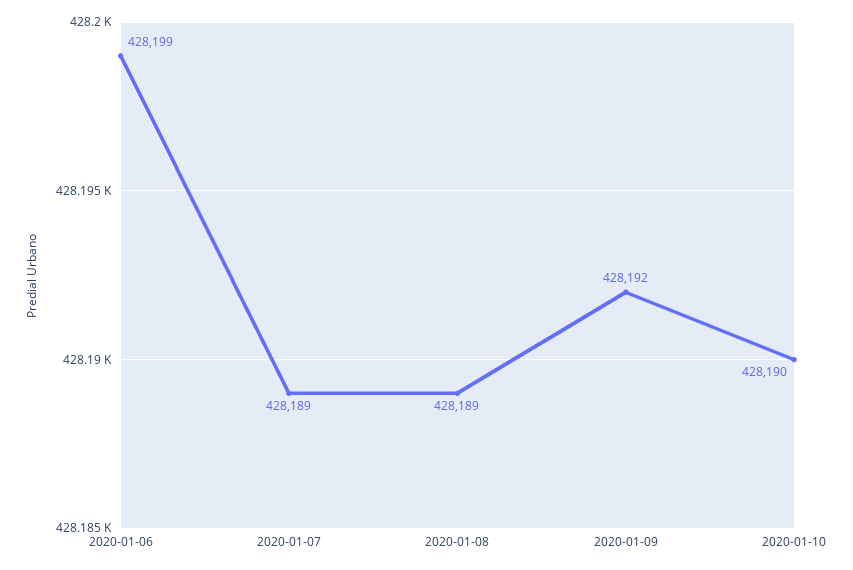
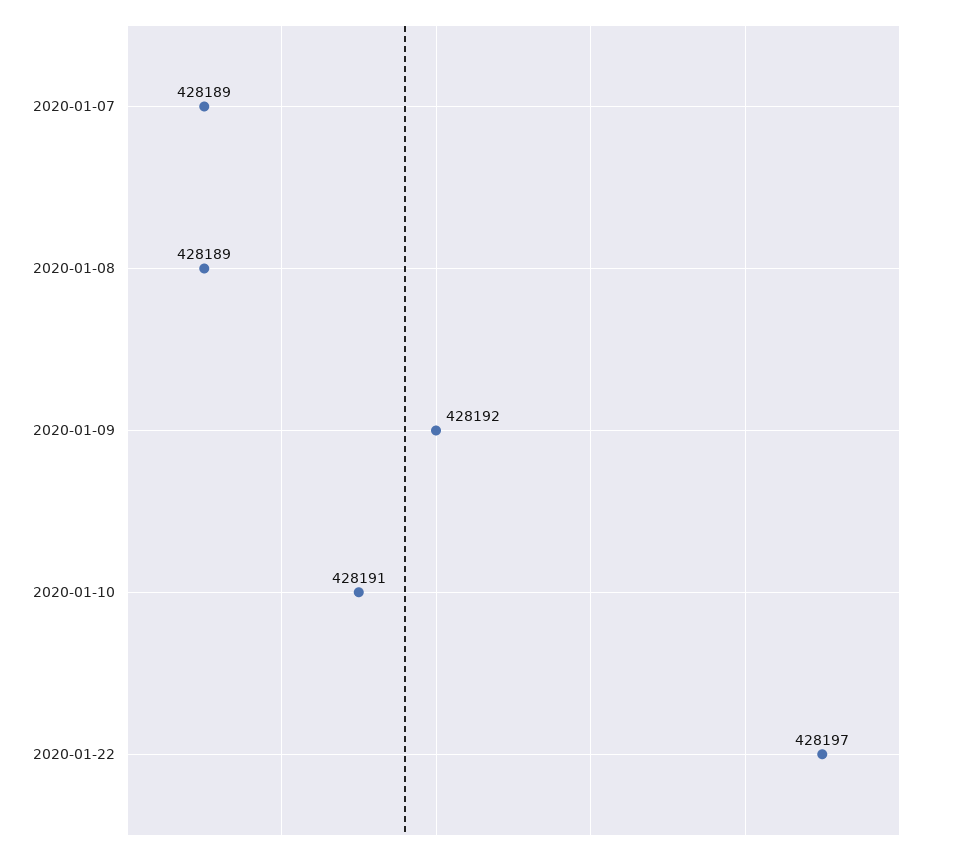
2020-01-06: 428199 -> none
2020-01-10: 428190 -> 428191
2020-01-22: none -> 428197

